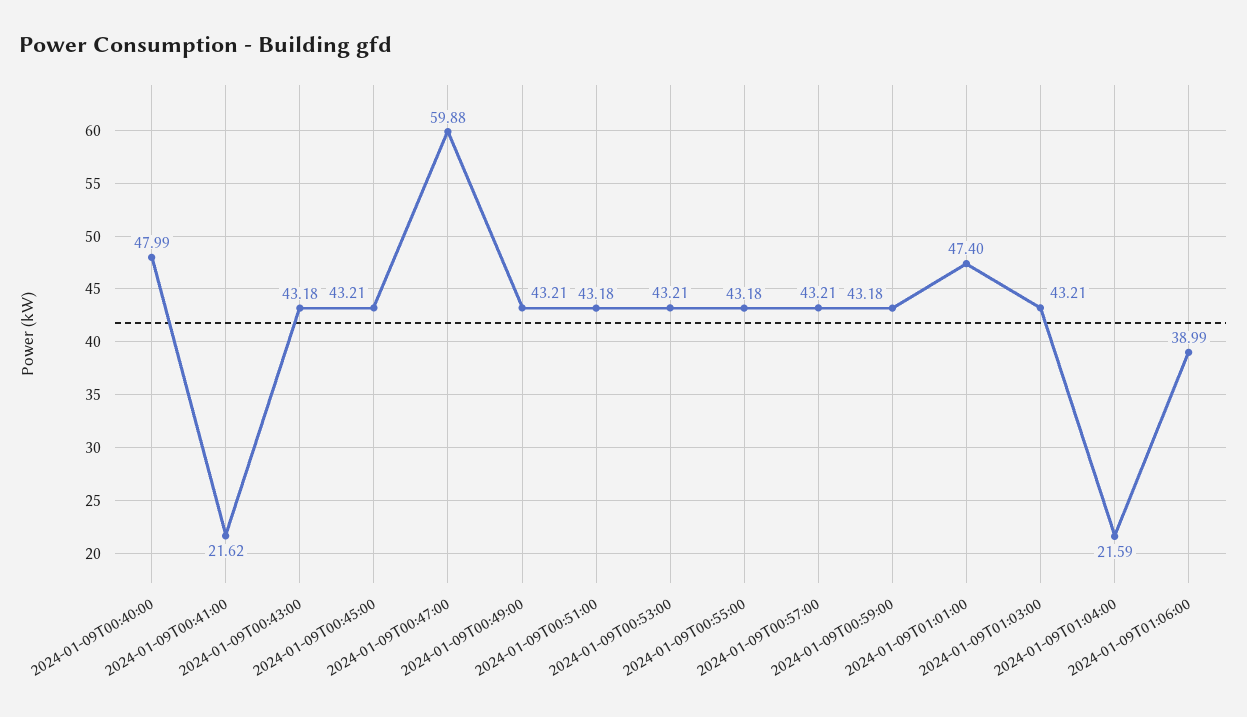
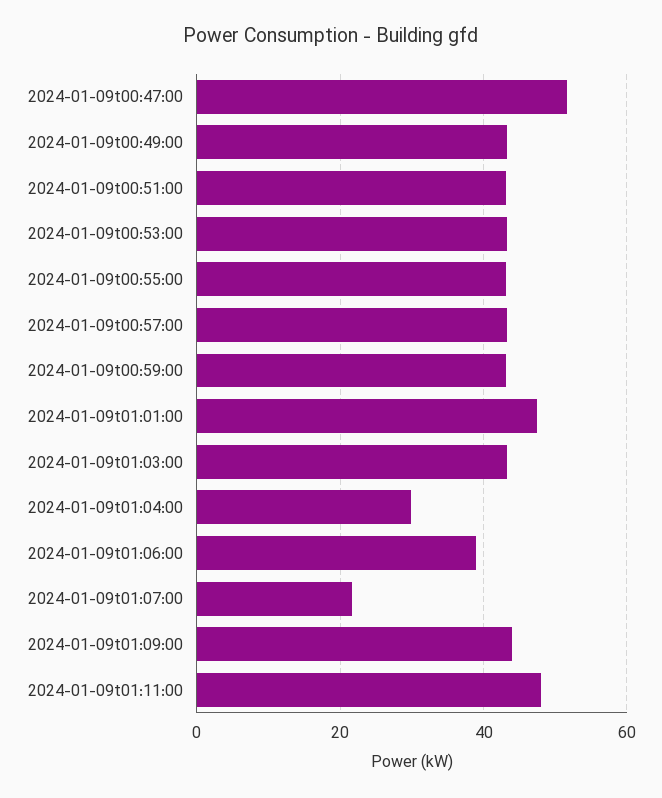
2024-01-09T00:40:00: 47.99 -> none
2024-01-09T00:41:00: 21.62 -> none
2024-01-09T00:43:00: 43.18 -> none
2024-01-09T00:45:00: 43.21 -> none
2024-01-09T00:47:00: 59.88 -> 52
2024-01-09T01:04:00: 21.59 -> 30
2024-01-09t01:07:00: none -> 22
2024-01-09t01:09:00: none -> 44
2024-01-09t01:11:00: none -> 48

